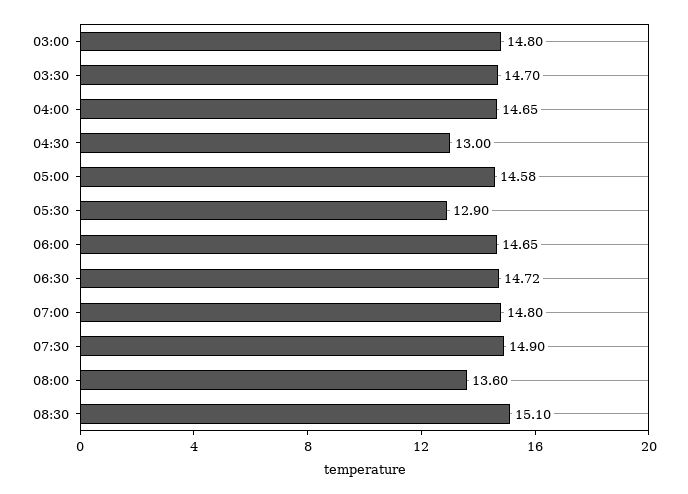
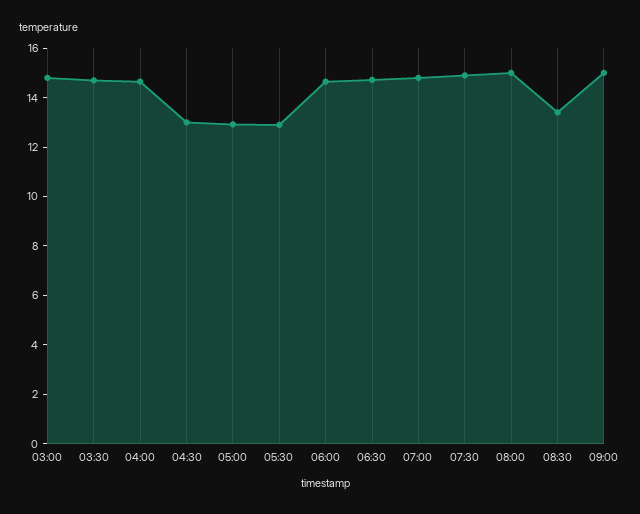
05:00: 14.58 -> 13
08:00: 13.6 -> 15
08:30: 15.1 -> 13.5
09:00: none -> 15

